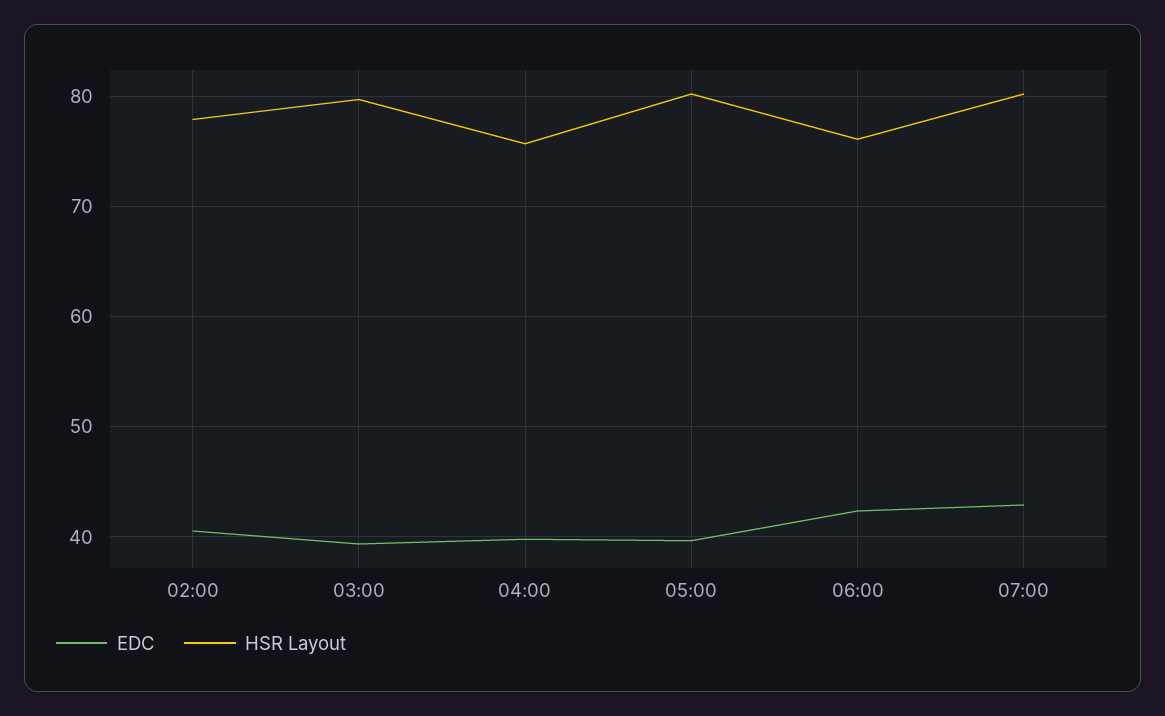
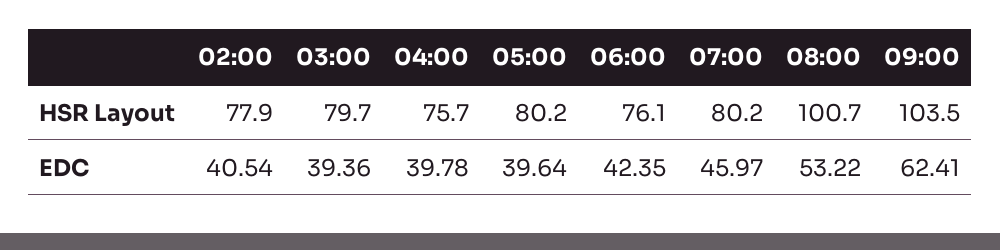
EDC, 07:00: 43 -> 45.97
HSR Layout, 08:00: none -> 100.7
HSR Layout, 09:00: none -> 103.5
EDC, 08:00: none -> 53.22
EDC, 09:00: none -> 62.41

